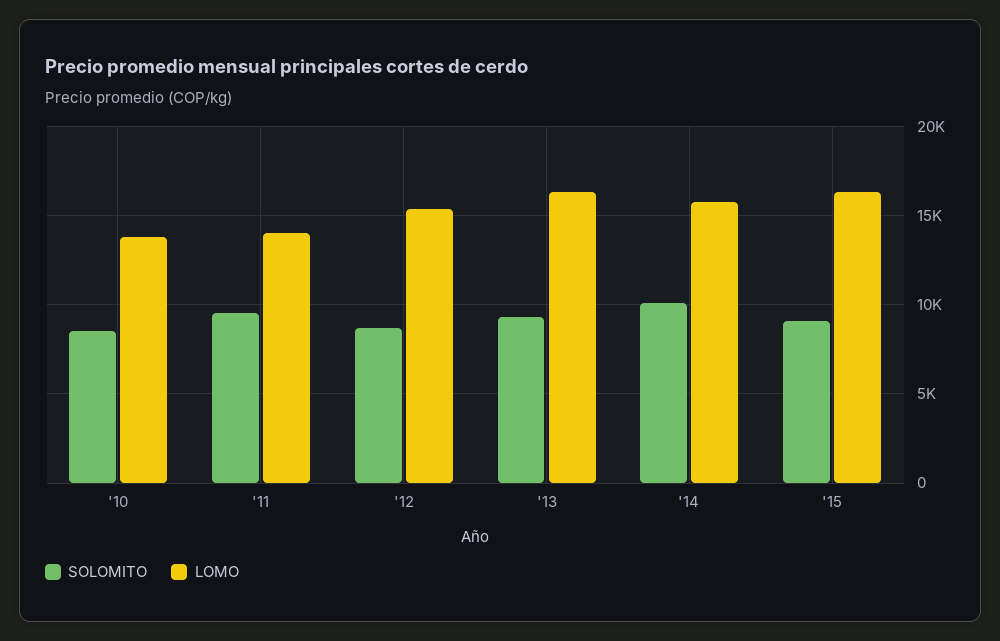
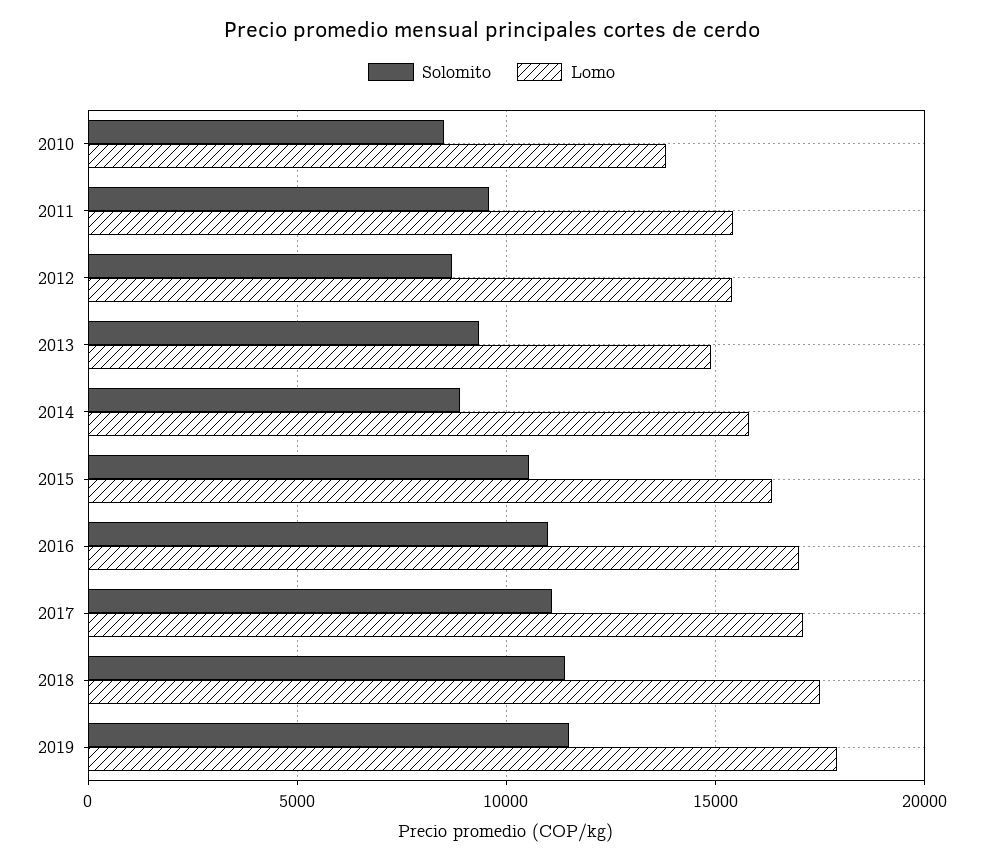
LOMO, '11: 14000 -> 15500
LOMO, '13: 16500 -> 15000
SOLOMITO, '14: 10000 -> 9000
SOLOMITO, '15: 9000 -> 10500
SOLOMITO, 2016: none -> 11000
LOMO, 2016: none -> 17000
SOLOMITO, 2017: none -> 11000
LOMO, 2017: none -> 17000
SOLOMITO, 2018: none -> 11500
LOMO, 2018: none -> 17500
SOLOMITO, 2019: none -> 11500
LOMO, 2019: none -> 18000

